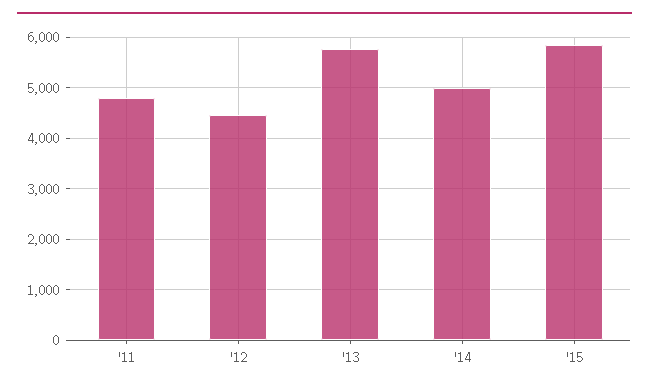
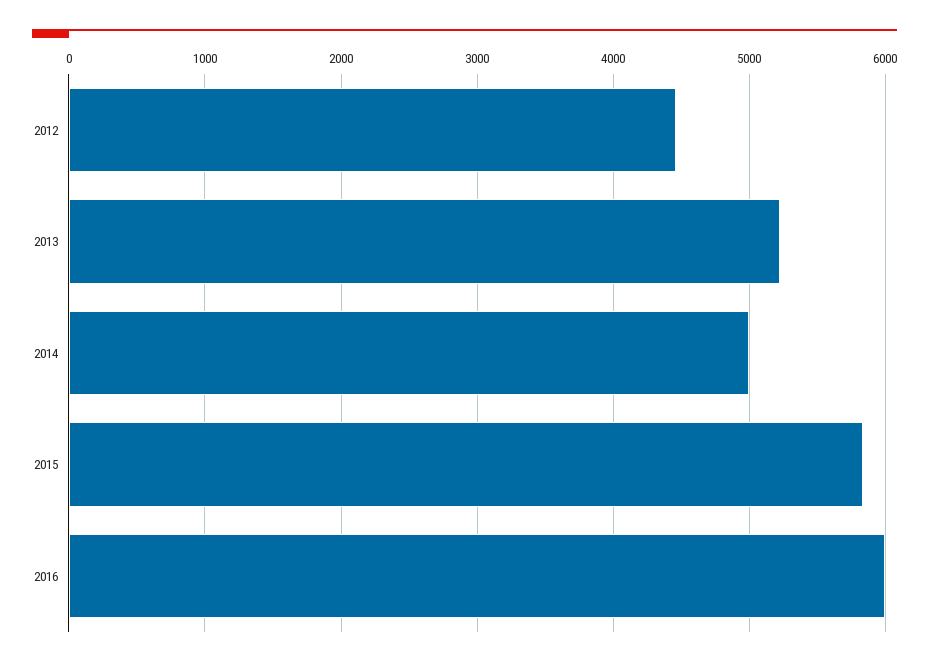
'11: 4800 -> none
'13: 5800 -> 5200
2016: none -> 6000

